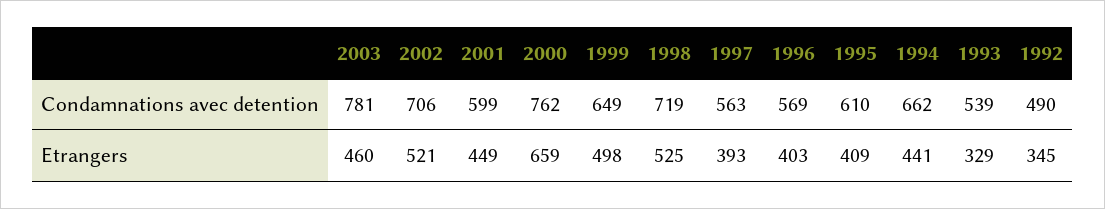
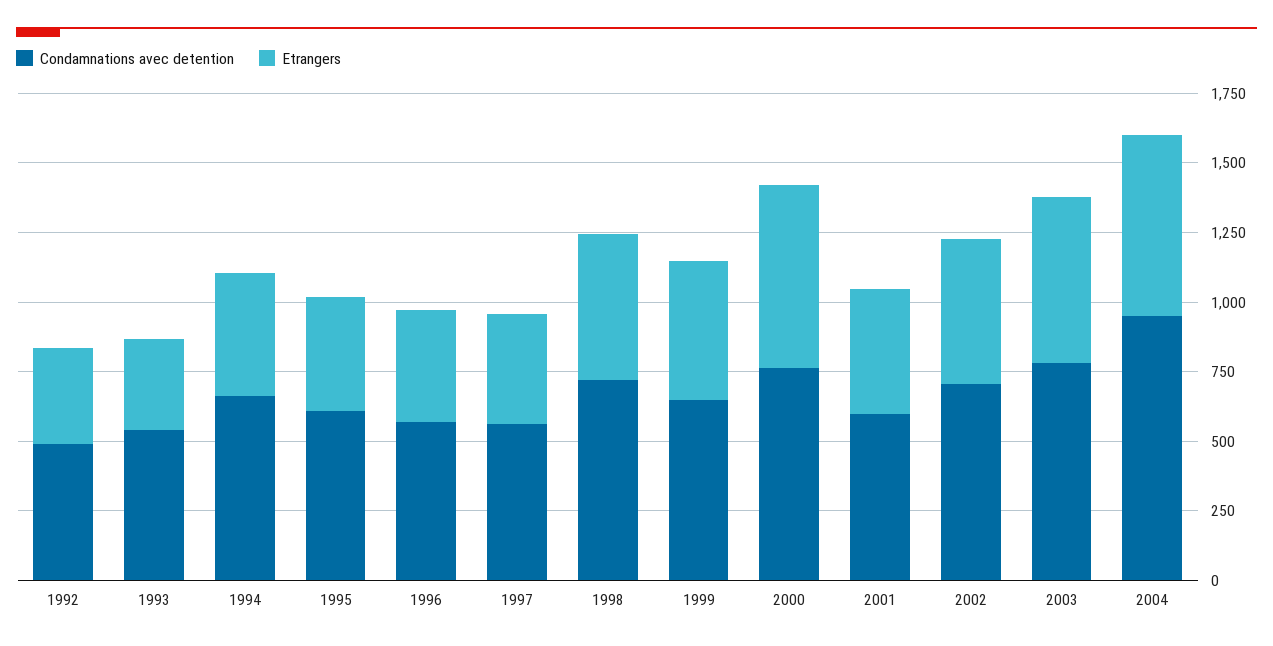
Etrangers, 2003: 460 -> 600
Condamnations avec detention, 2004: none -> 950
Etrangers, 2004: none -> 650

